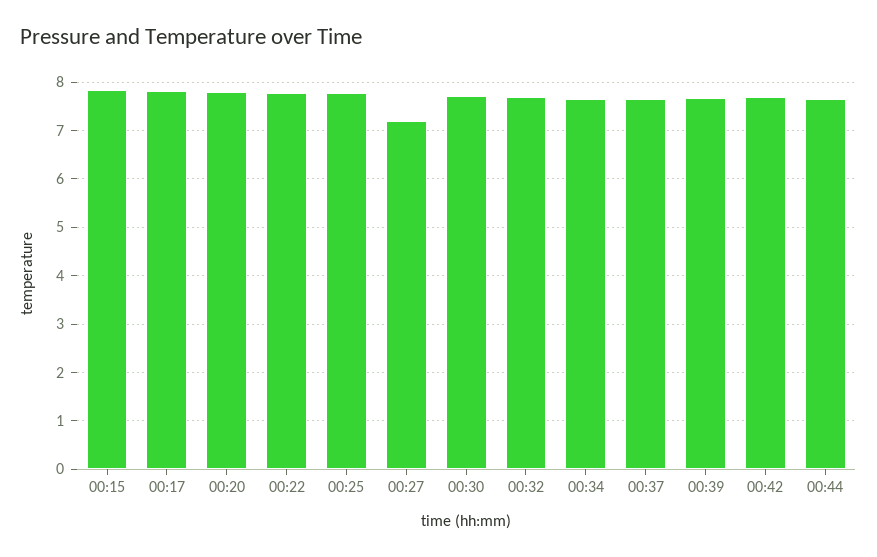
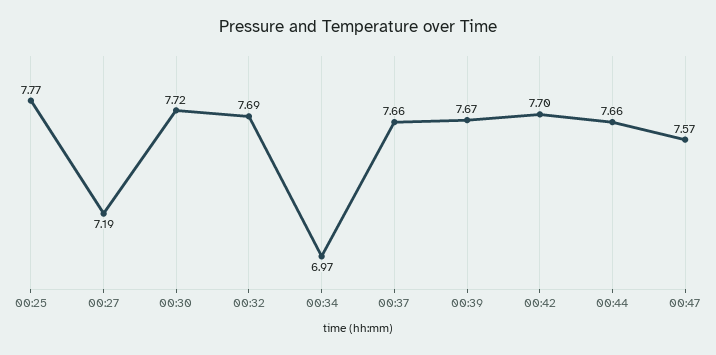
00:15: 7.8 -> none
00:17: 7.8 -> none
00:20: 7.8 -> none
00:22: 7.8 -> none
00:34: 7.6 -> 6.97
00:47: none -> 7.57

